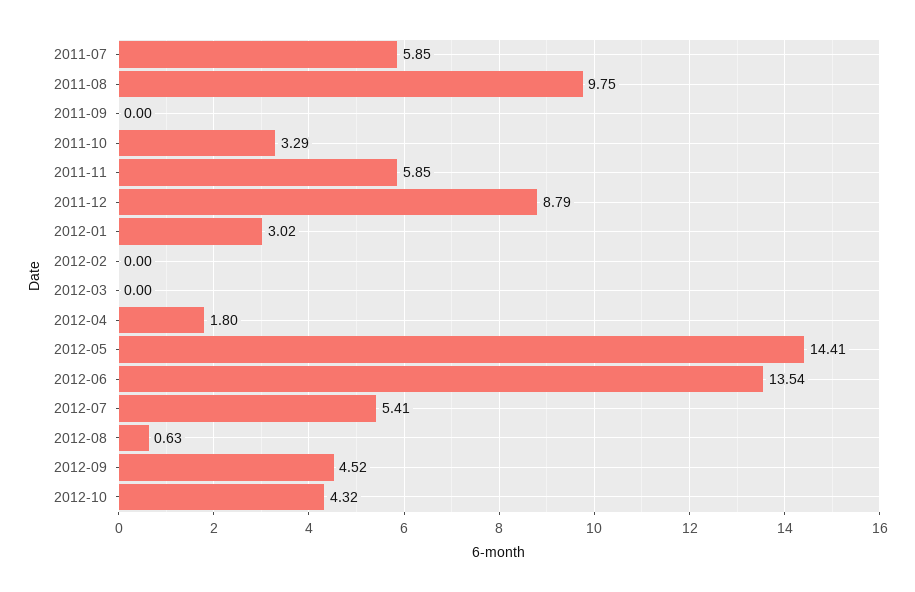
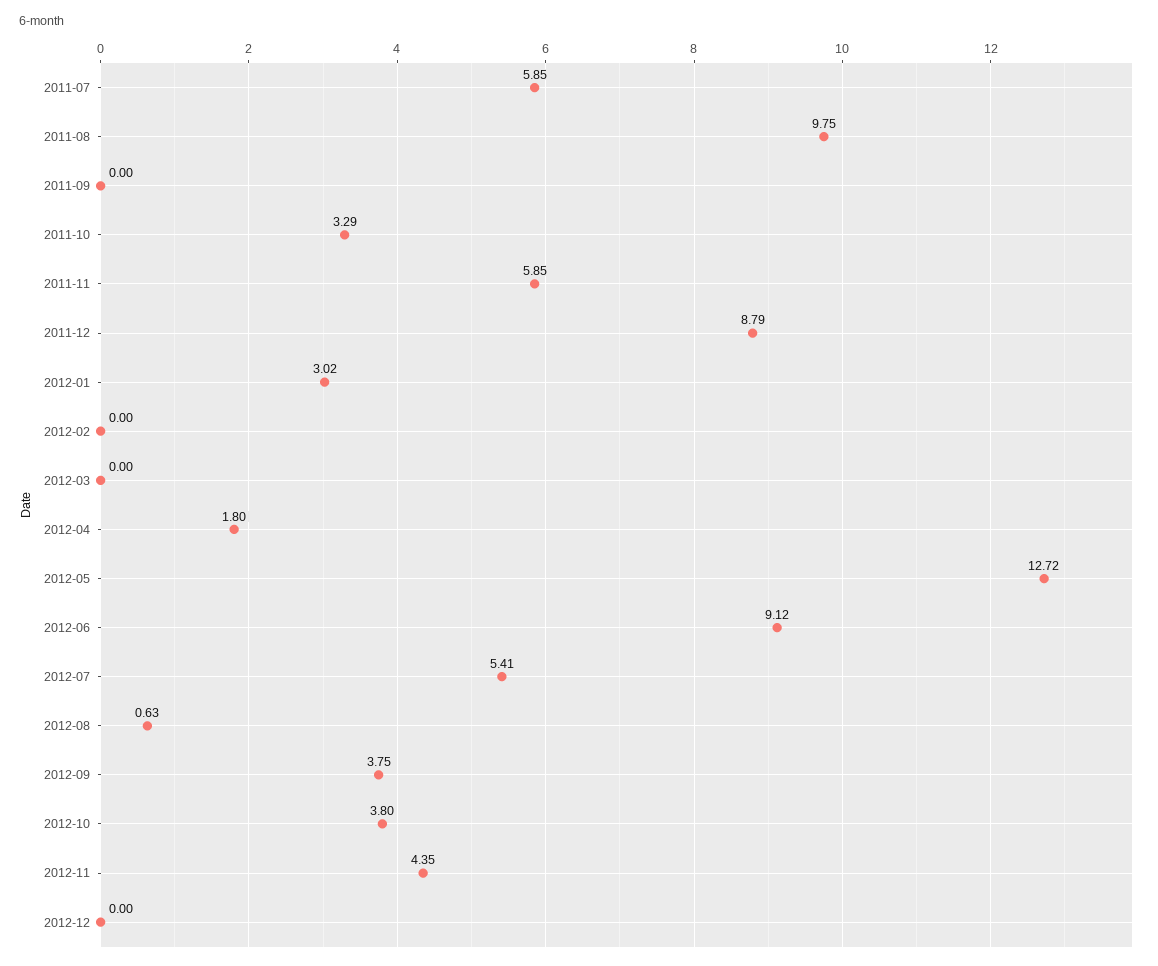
2012-05: 14.41 -> 12.72
2012-06: 13.54 -> 9.12
2012-09: 4.52 -> 3.75
2012-10: 4.32 -> 3.8
2012-11: none -> 4.35
2012-12: none -> 0

